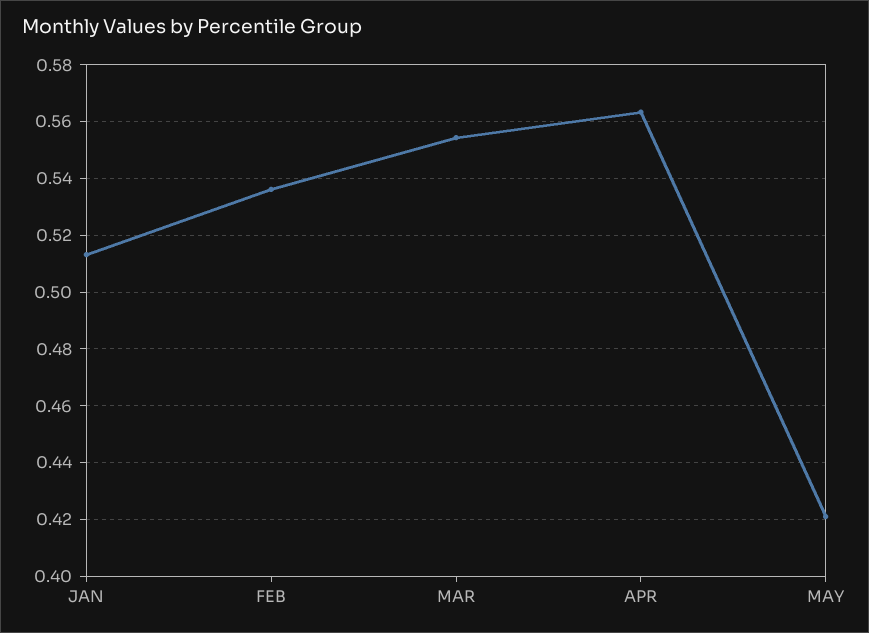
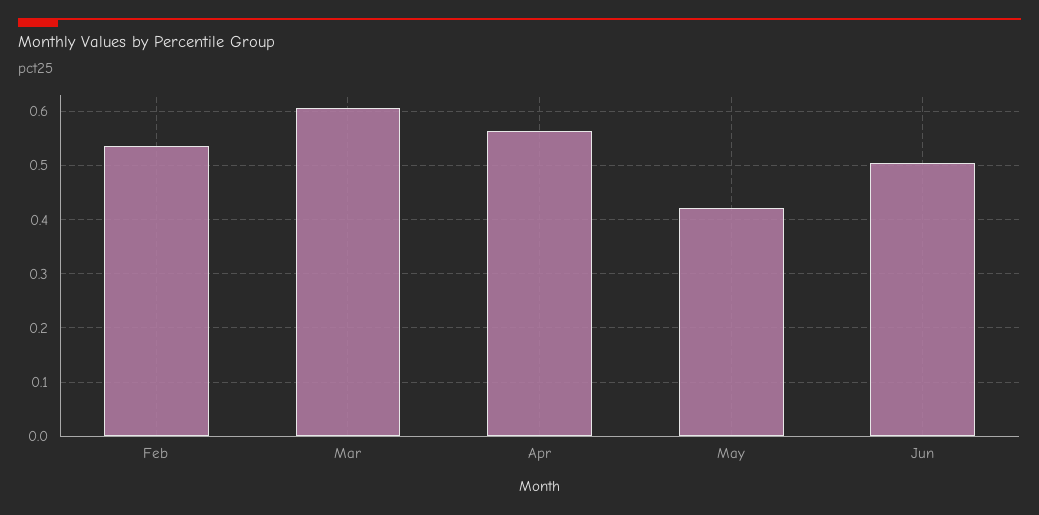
JAN: 0.5125 -> none
MAR: 0.555 -> 0.6
Jun: none -> 0.5

